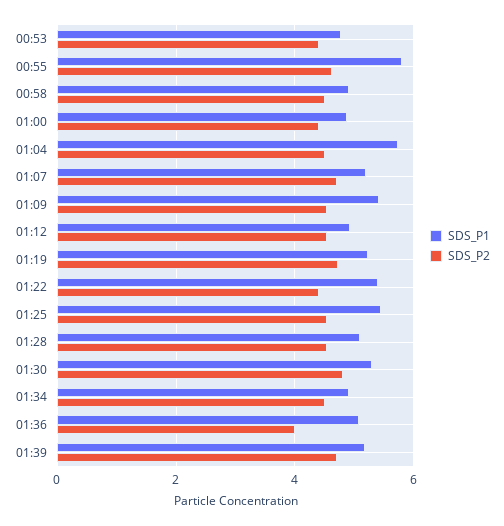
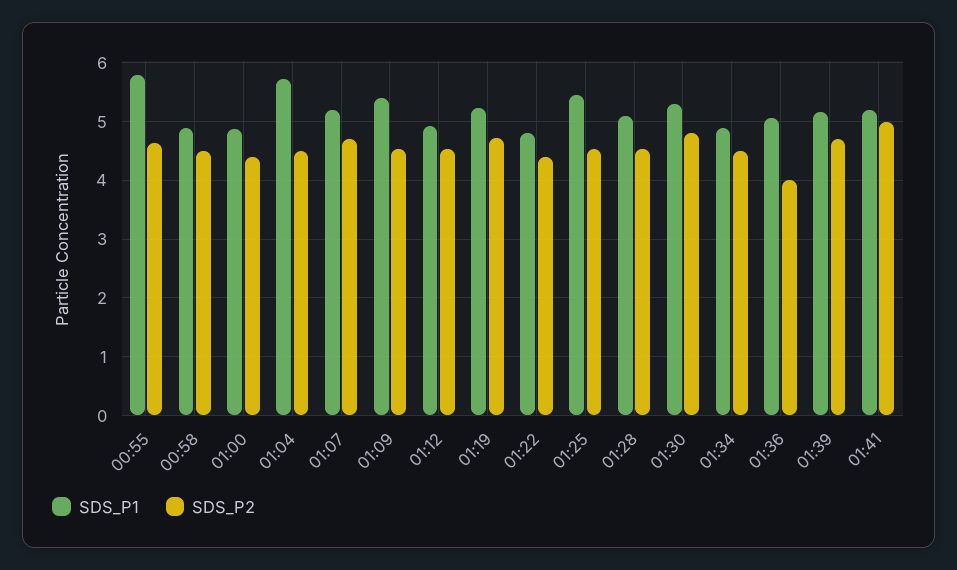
SDS_P1, 00:53: 4.8 -> none
SDS_P2, 00:53: 4.4 -> none
SDS_P1, 01:22: 5.4 -> 4.8
SDS_P1, 01:41: none -> 5.2
SDS_P2, 01:41: none -> 5

